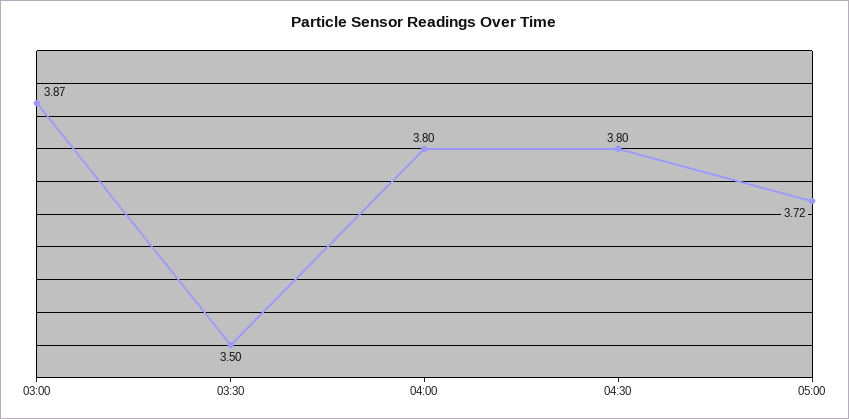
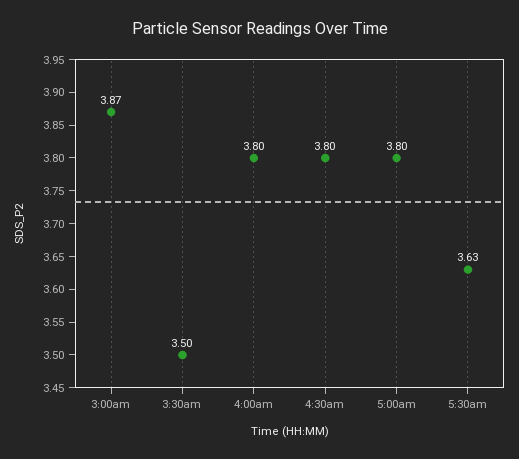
05:00: 3.72 -> 3.8
5:30am: none -> 3.63

